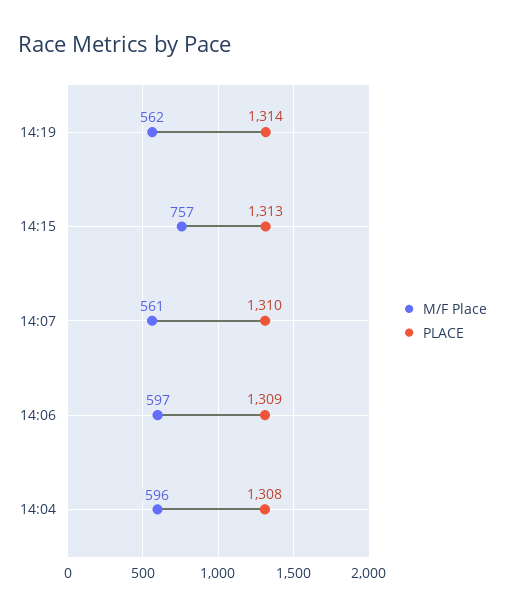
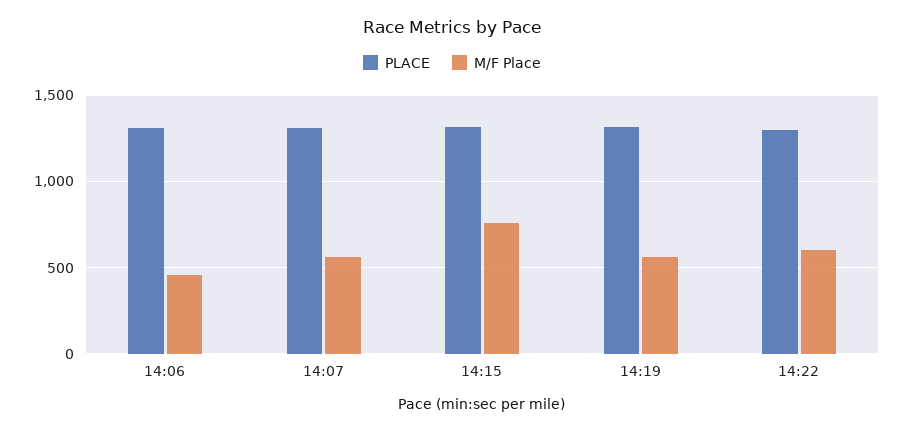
M/F Place, 14:06: 597 -> 450
M/F Place, 14:04: 596 -> none
PLACE, 14:04: 1308 -> none
PLACE, 14:22: none -> 1300
M/F Place, 14:22: none -> 600

